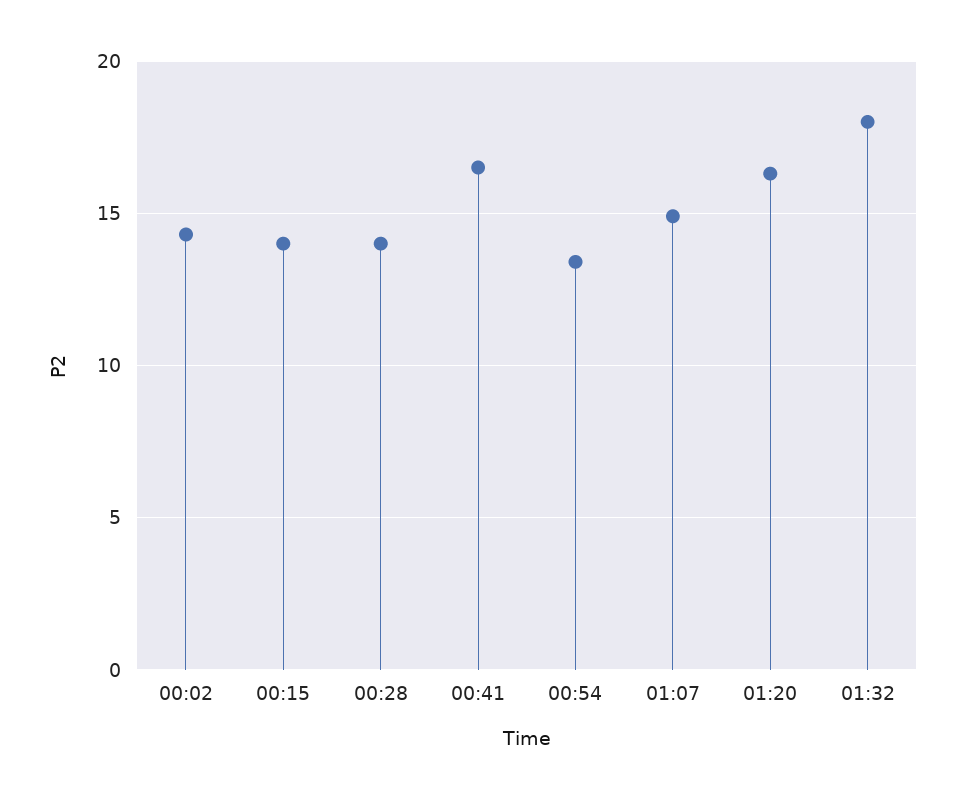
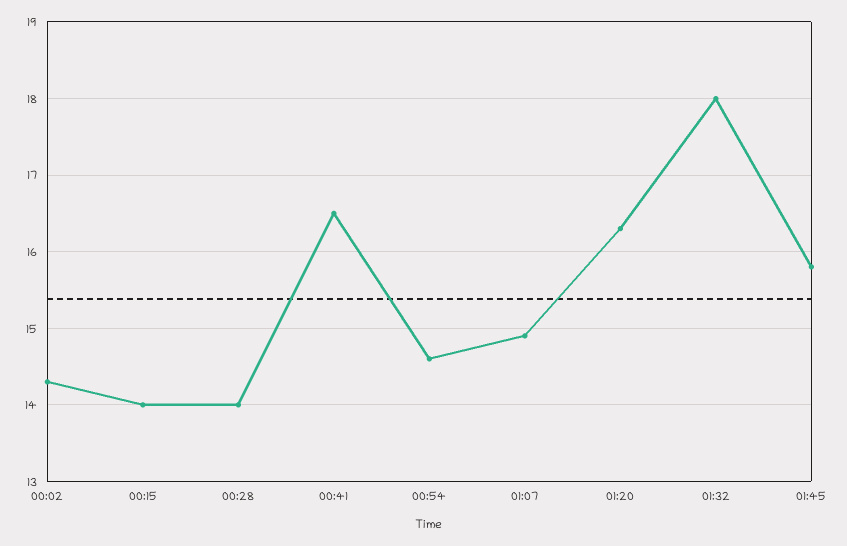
00:54: 13.5 -> 14.6
01:45: none -> 15.8

